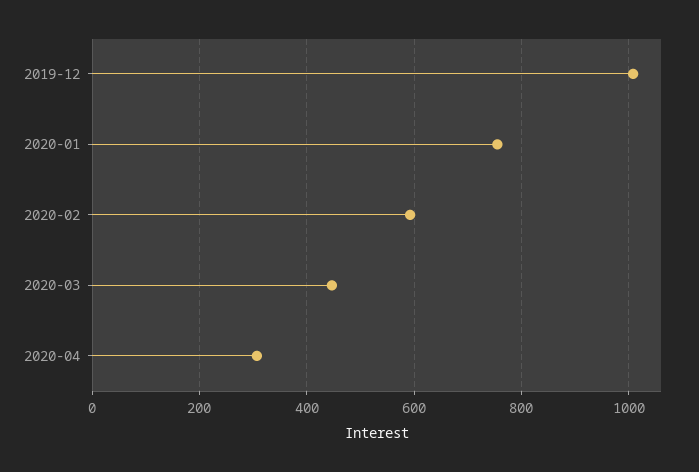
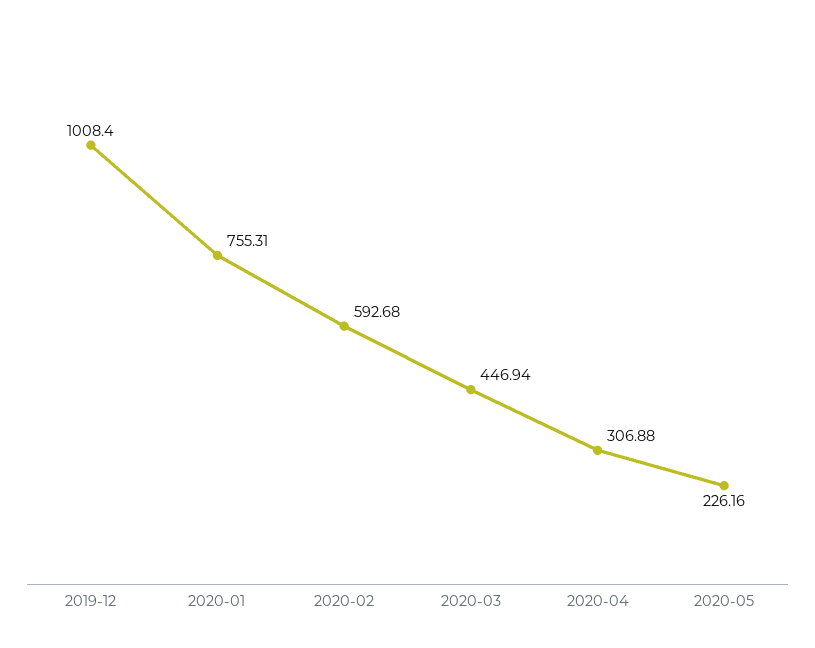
2020-05: none -> 226.16

